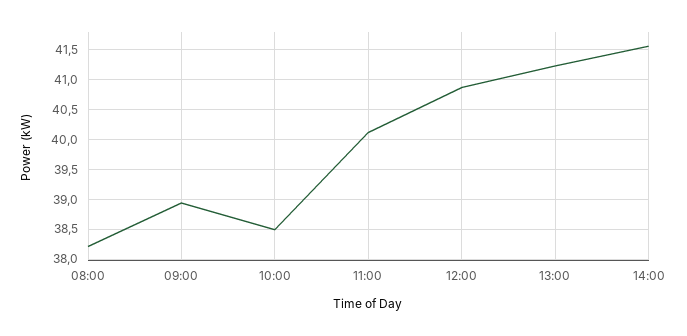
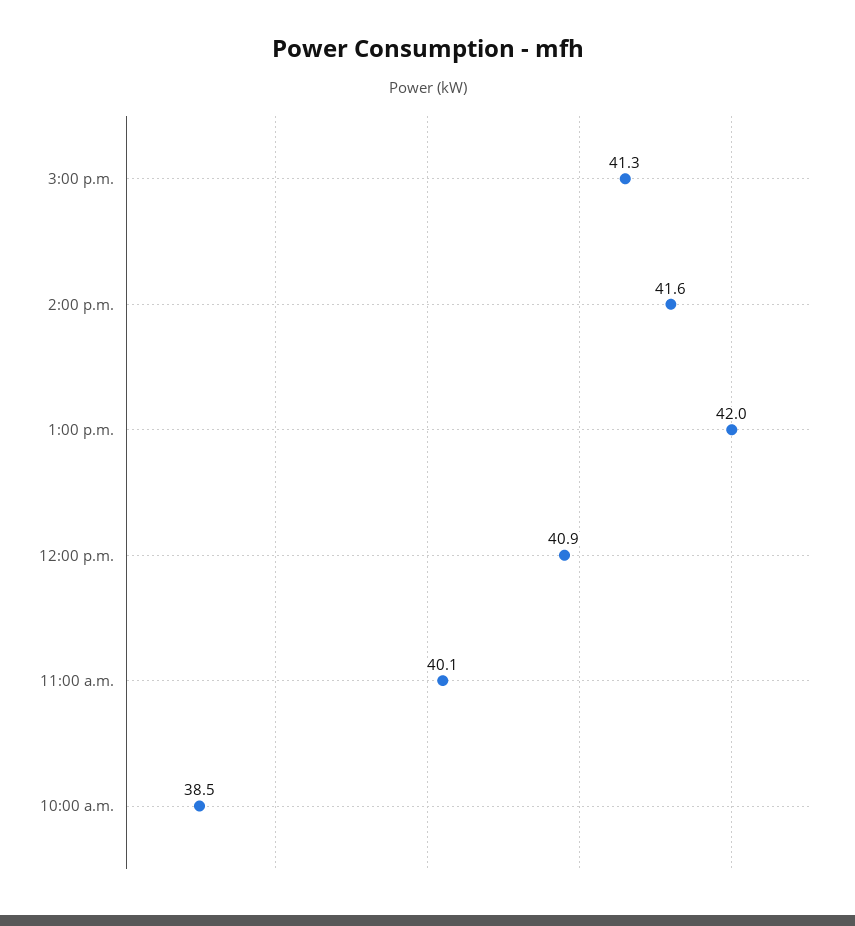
08:00: 38.25 -> none
09:00: 39 -> none
13:00: 41.25 -> 42
3:00 p.m.: none -> 41.3

